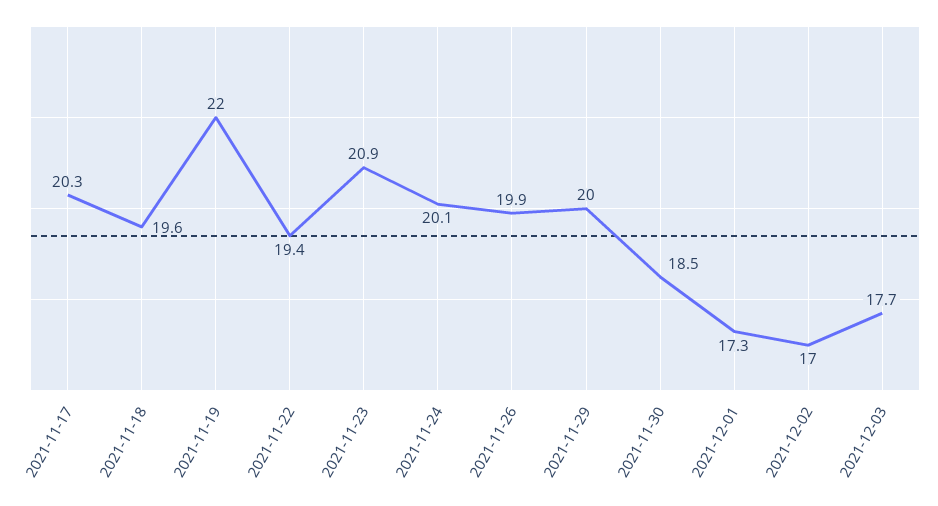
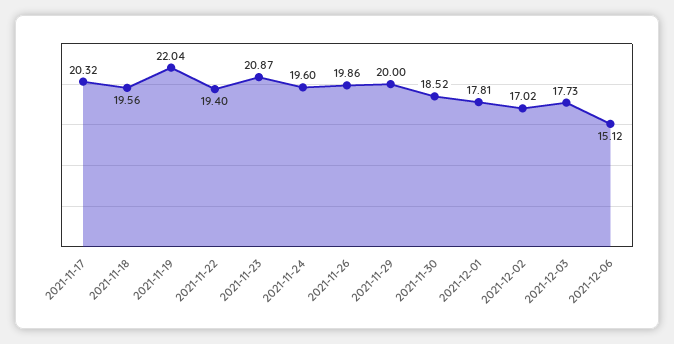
2021-11-24: 20.1 -> 19.6
2021-12-01: 17.3 -> 17.81
2021-12-06: none -> 15.12

